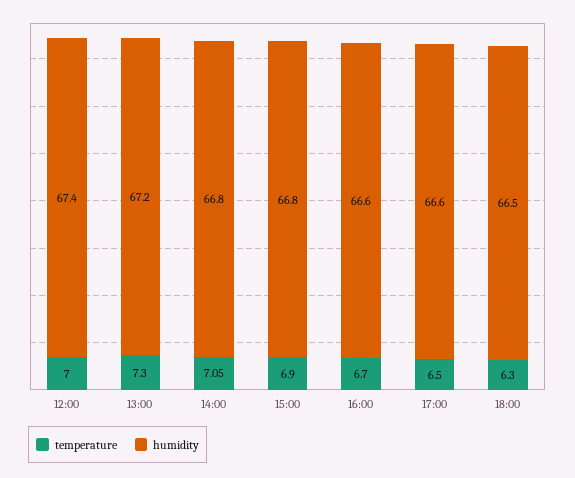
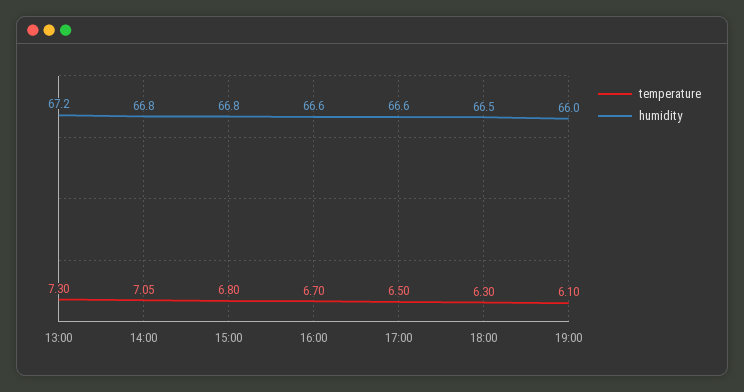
temperature, 12:00: 7 -> none
humidity, 12:00: 67.4 -> none
temperature, 15:00: 6.9 -> 6.8
temperature, 19:00: none -> 6.1
humidity, 19:00: none -> 66

